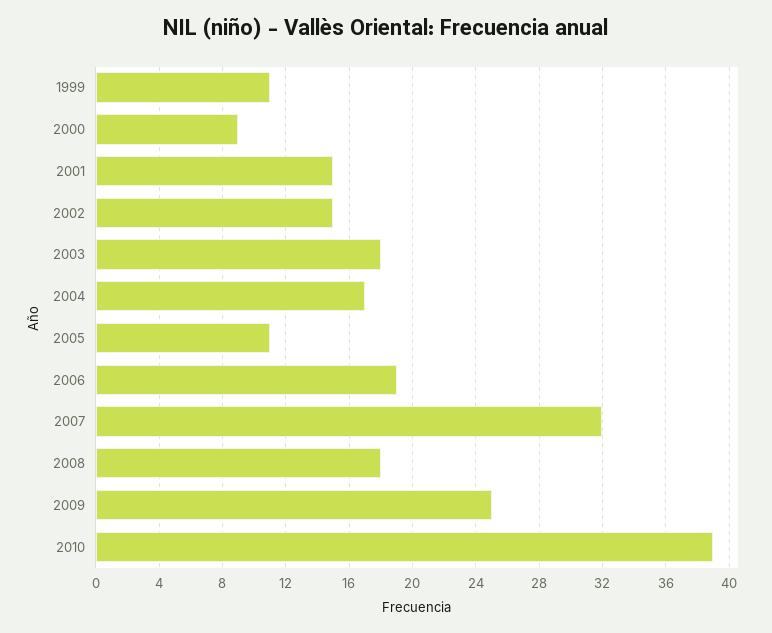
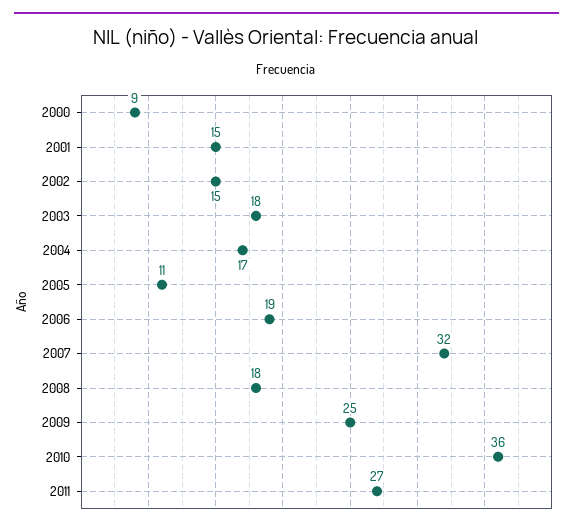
1999: 11 -> none
2010: 39 -> 36
2011: none -> 27

